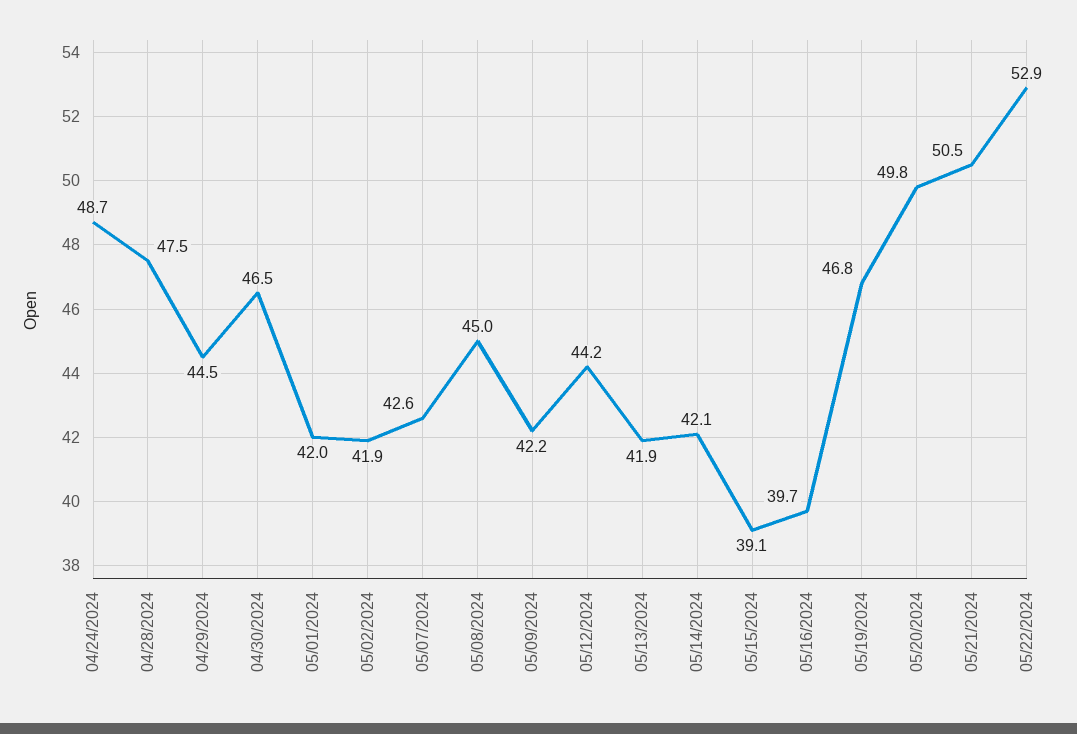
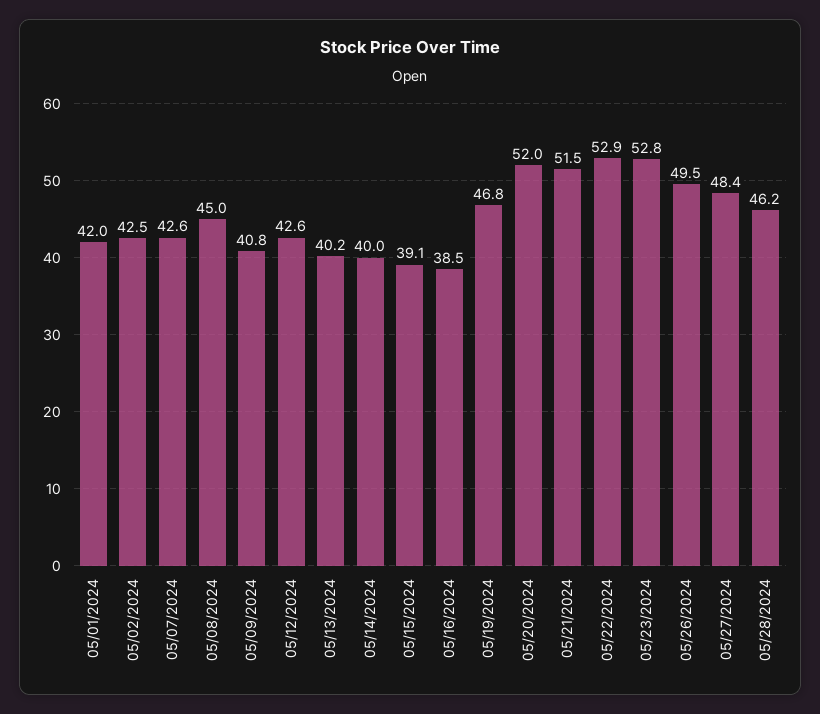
04/24/2024: 48.7 -> none
04/28/2024: 47.5 -> none
04/29/2024: 44.5 -> none
04/30/2024: 46.5 -> none
05/02/2024: 41.9 -> 42.5
05/09/2024: 42.2 -> 40.8
05/12/2024: 44.2 -> 42.6
05/13/2024: 41.9 -> 40.2
05/14/2024: 42.1 -> 40
05/16/2024: 39.7 -> 38.5
05/20/2024: 49.8 -> 52
05/21/2024: 50.5 -> 51.5
05/23/2024: none -> 52.8
05/26/2024: none -> 49.5
05/27/2024: none -> 48.4
05/28/2024: none -> 46.2

